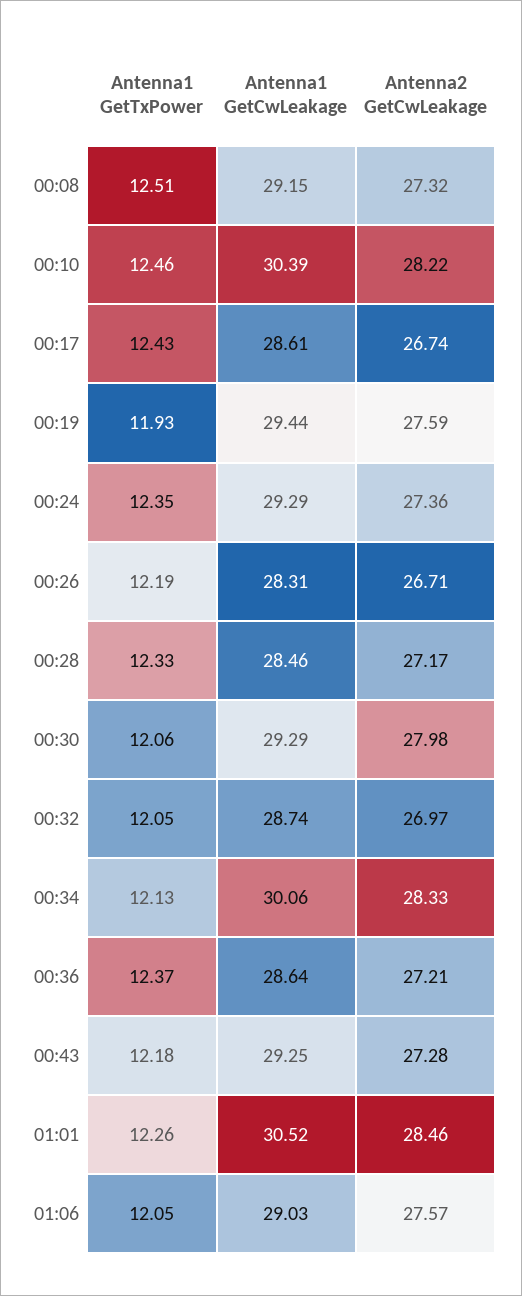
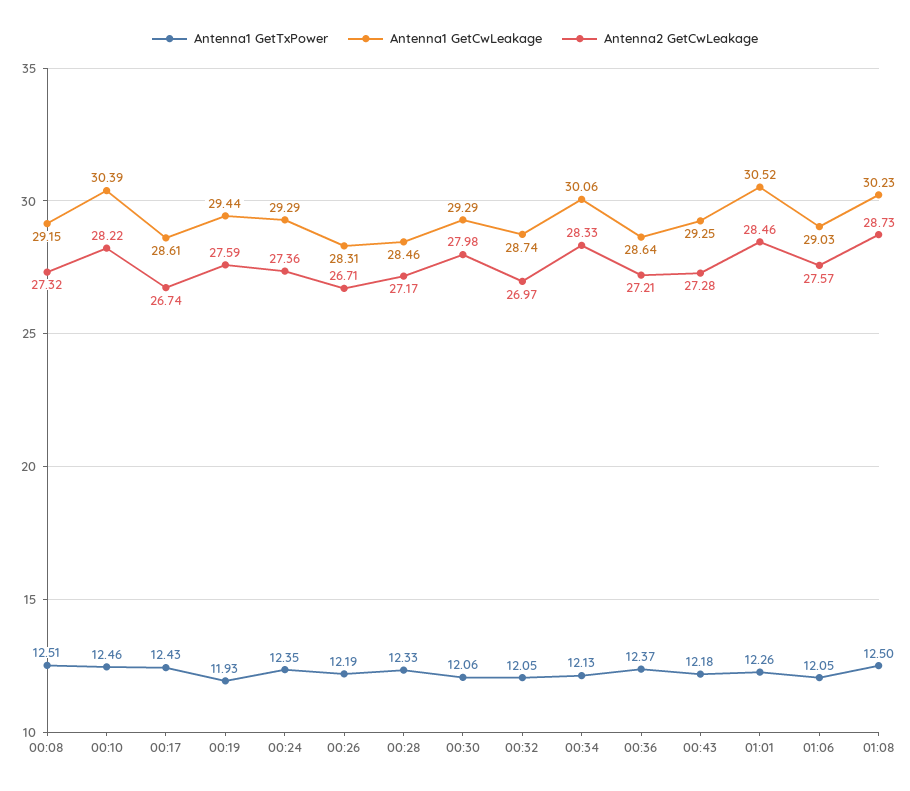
Antenna1 GetTxPower, 01:08: none -> 12.5
Antenna1 GetCwLeakage, 01:08: none -> 30.23
Antenna2 GetCwLeakage, 01:08: none -> 28.73

